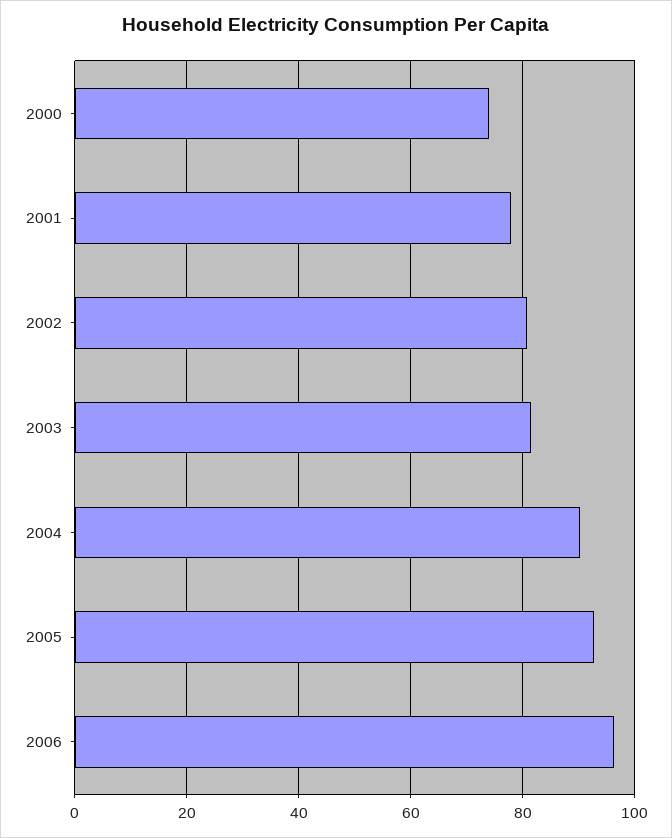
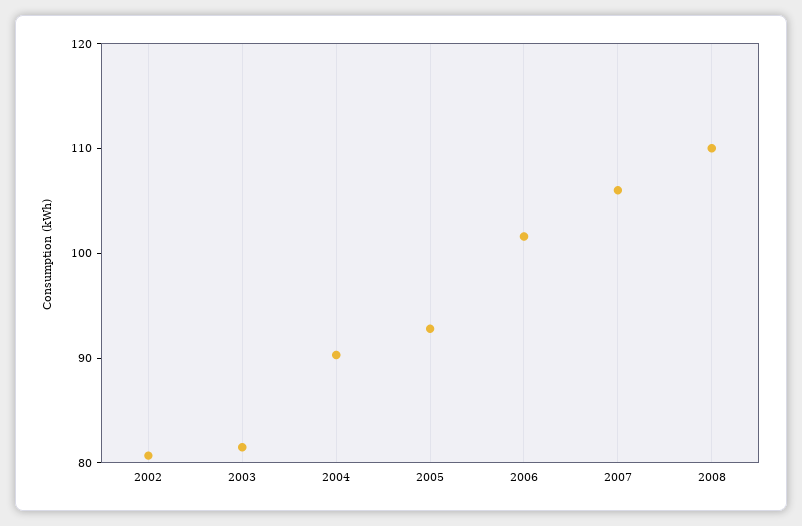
2000: 74 -> none
2001: 78 -> none
2006: 96 -> 102
2007: none -> 106
2008: none -> 110

